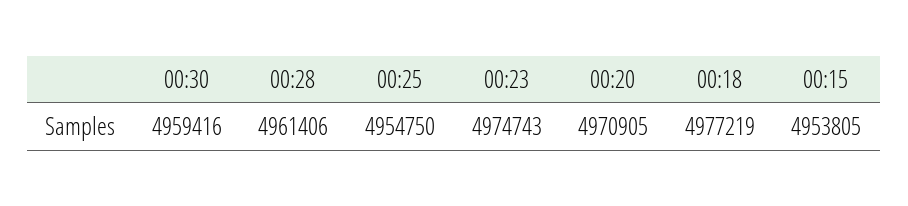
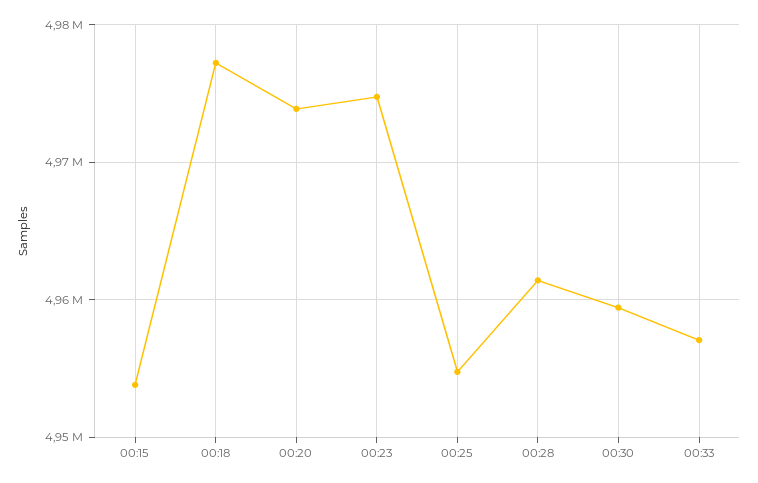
00:20: 4970905 -> 4974000
00:33: none -> 4957000

